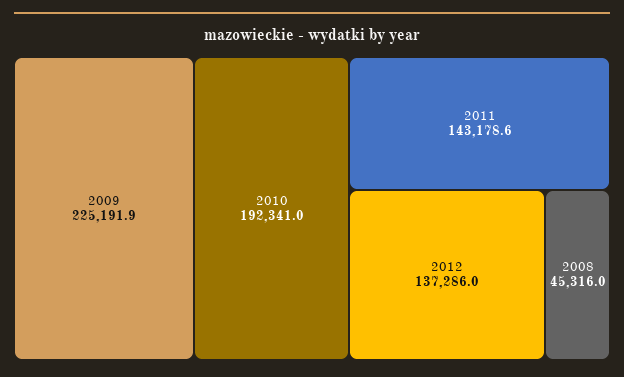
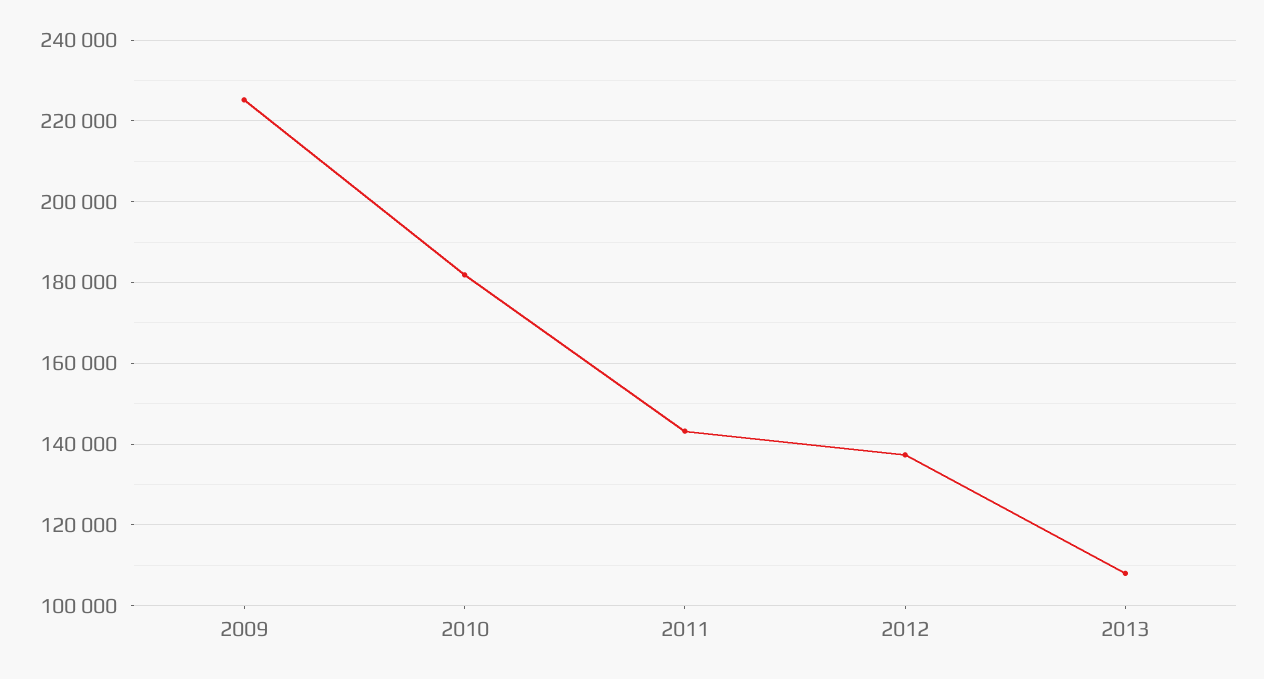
2010: 192341 -> 182000
2008: 45316 -> none
2013: none -> 108000

